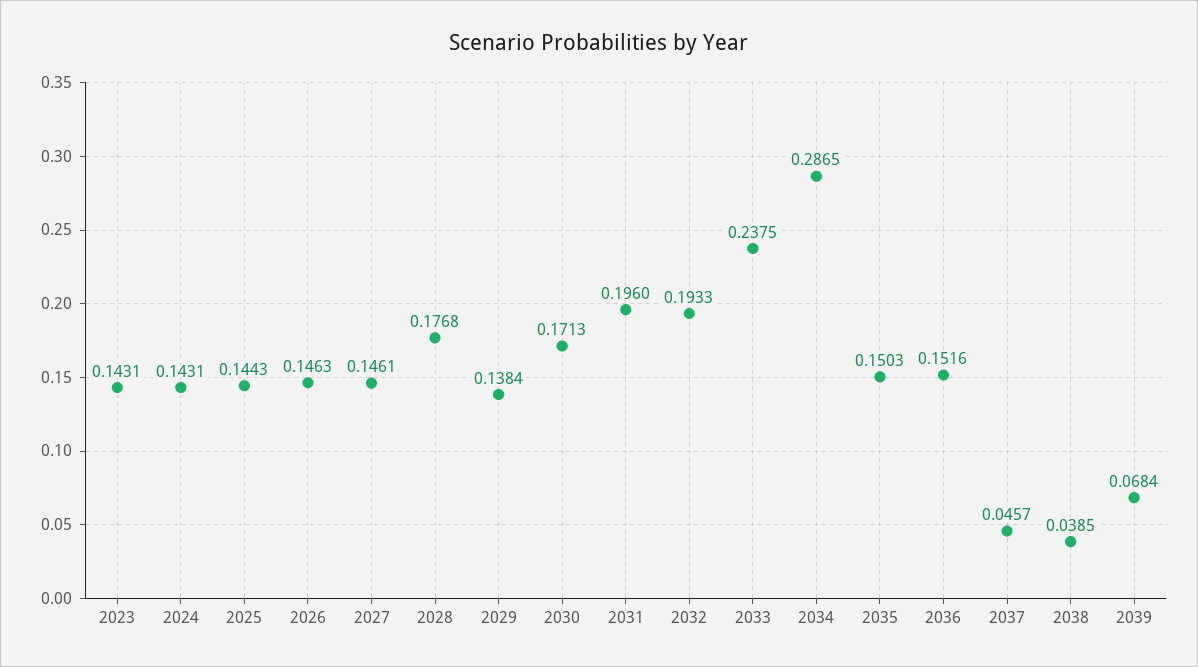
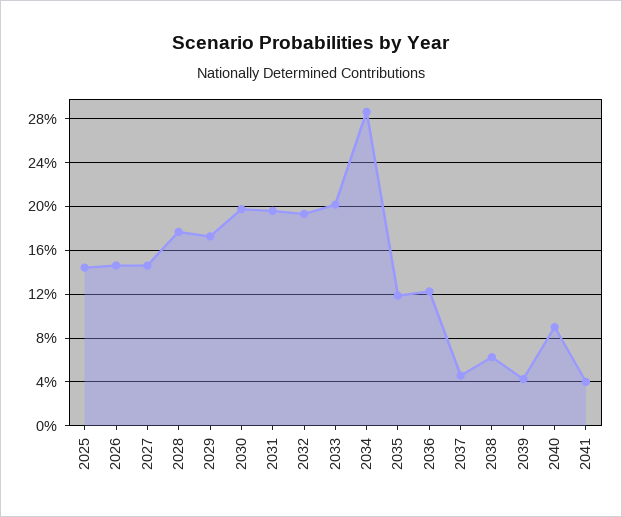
2023: 0.1431 -> none
2024: 0.1431 -> none
2029: 0.1384 -> 0.17
2030: 0.1713 -> 0.2
2033: 0.2375 -> 0.2
2035: 0.1503 -> 0.12
2036: 0.1516 -> 0.12
2038: 0.0385 -> 0.06
2039: 0.0684 -> 0.04
2040: none -> 0.09
2041: none -> 0.04

